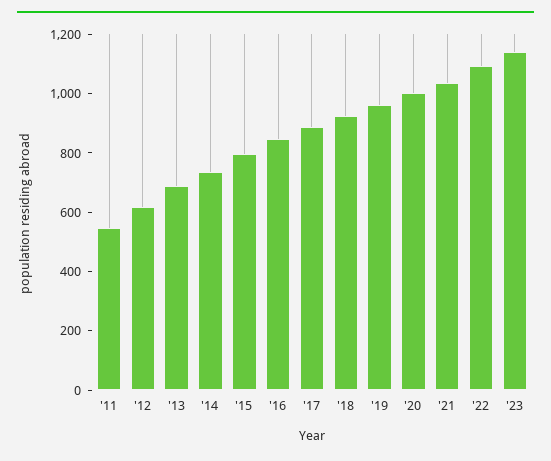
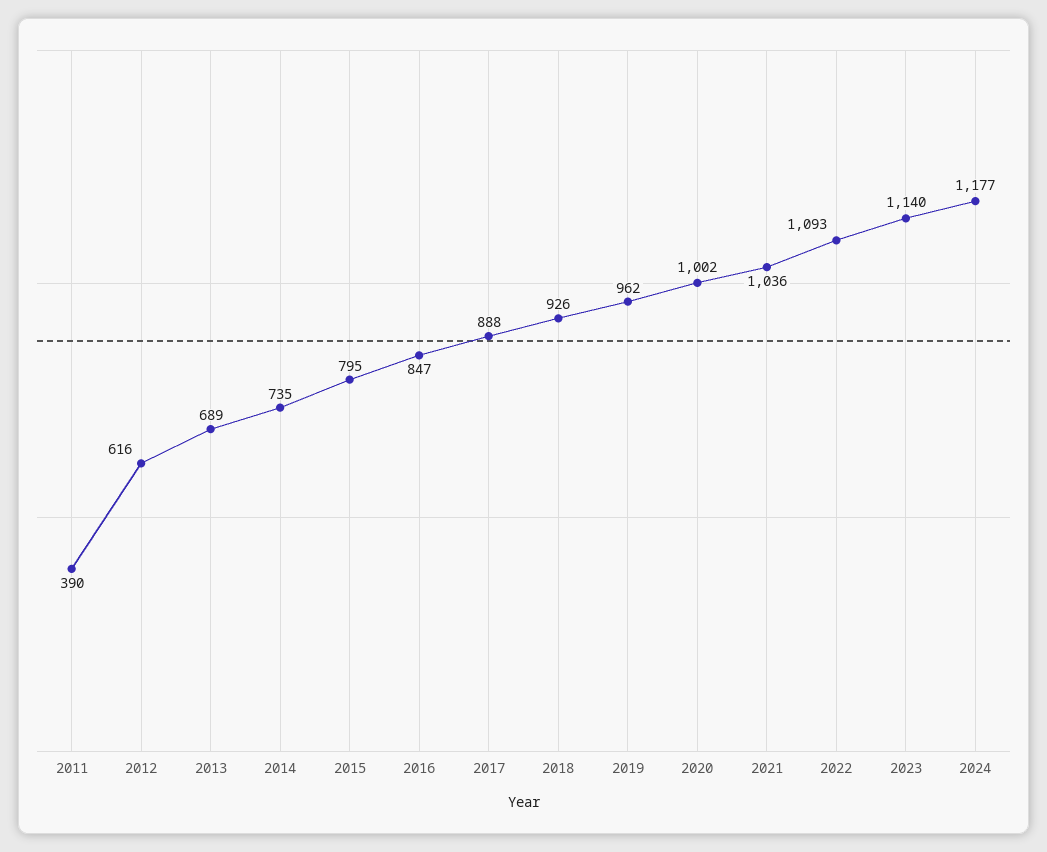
'11: 550 -> 390
2024: none -> 1177

